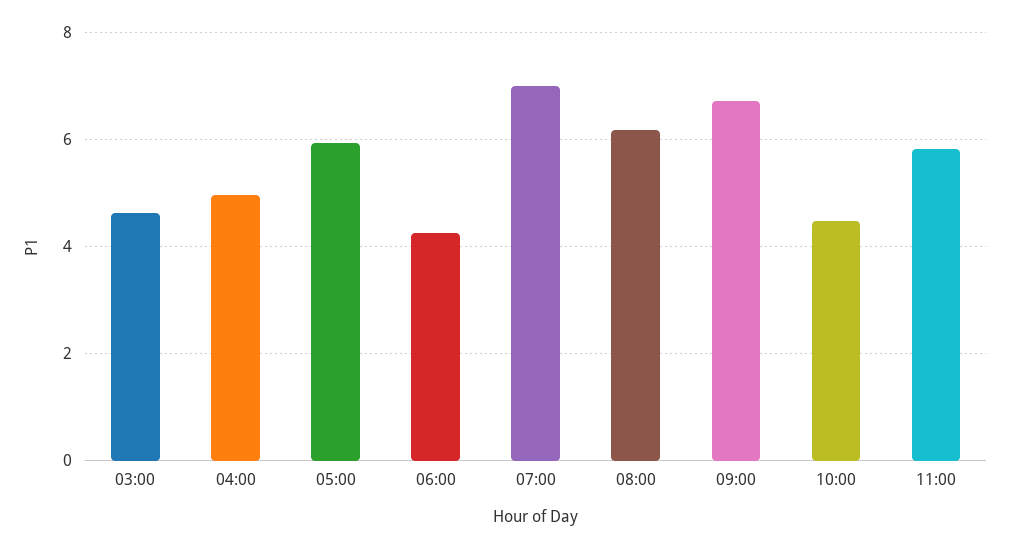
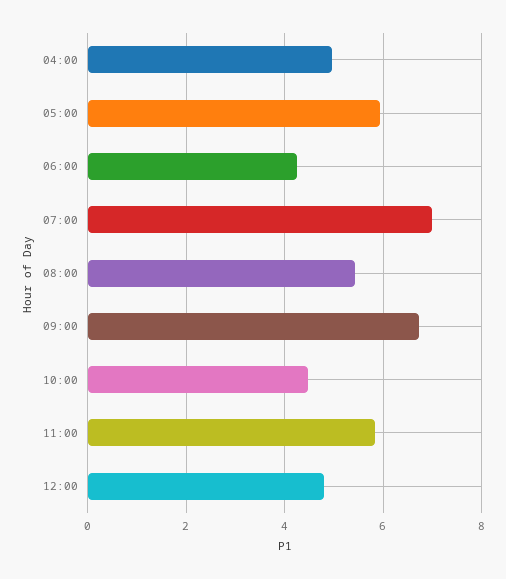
03:00: 4.6 -> none
08:00: 6.2 -> 5.4
12:00: none -> 4.8

